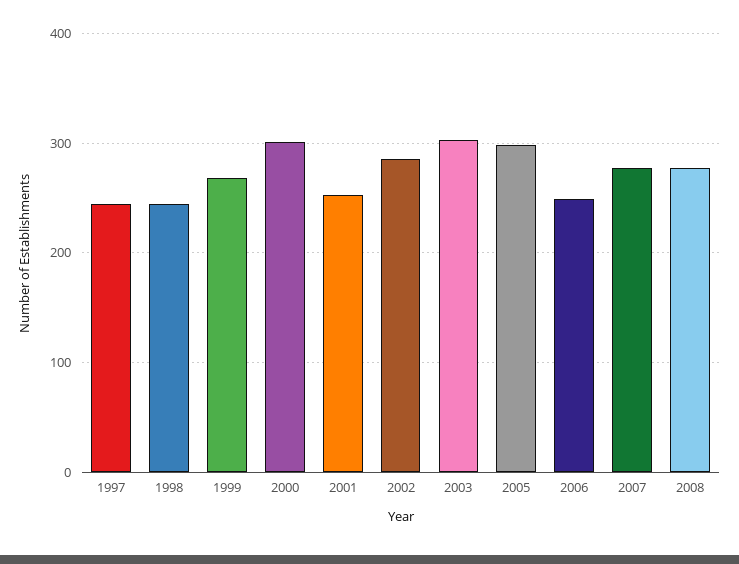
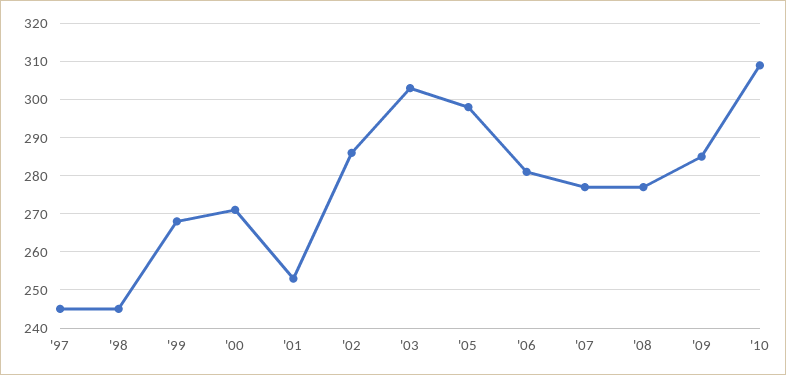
2000: 300 -> 270
2006: 250 -> 280
'09: none -> 285
'10: none -> 310

